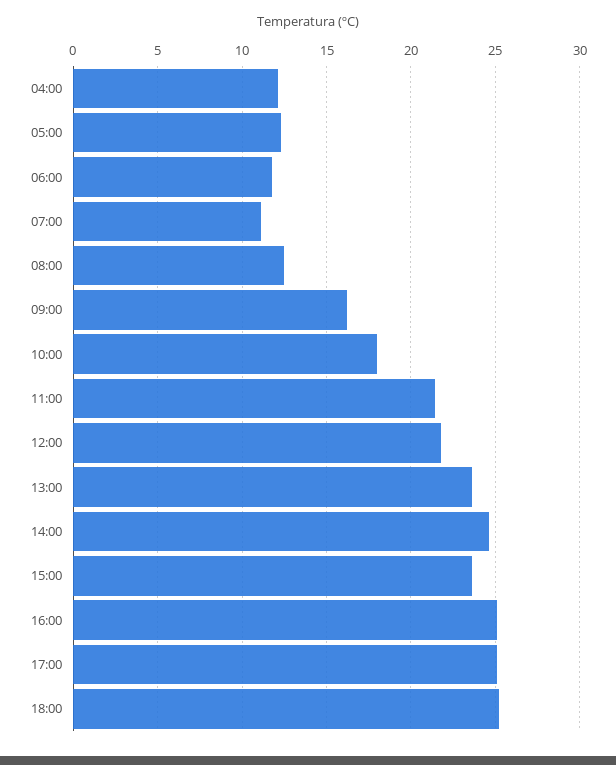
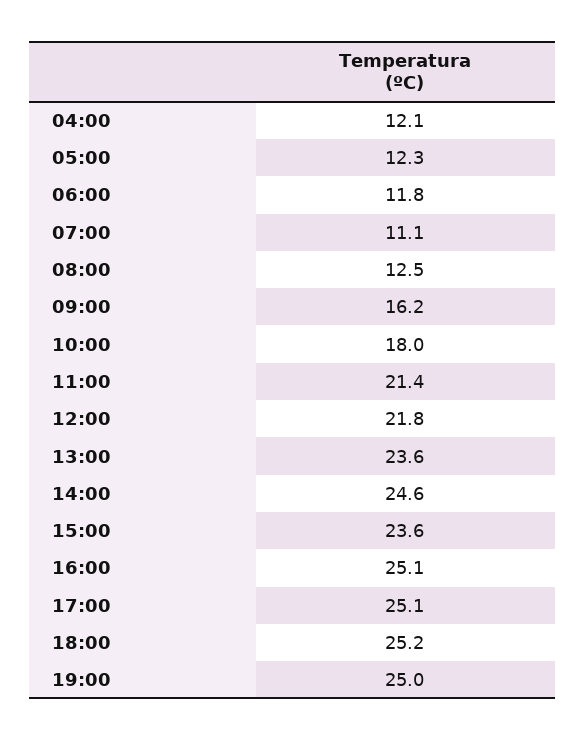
19:00: none -> 25

